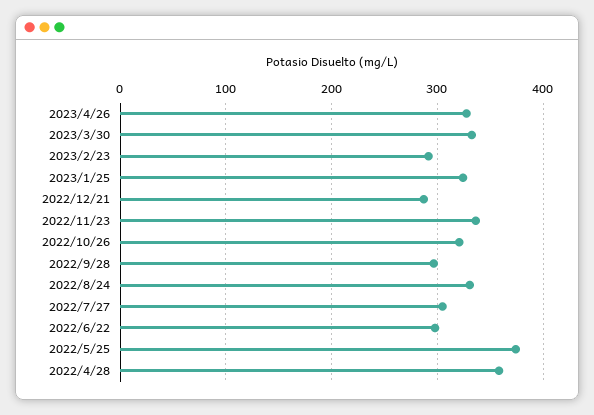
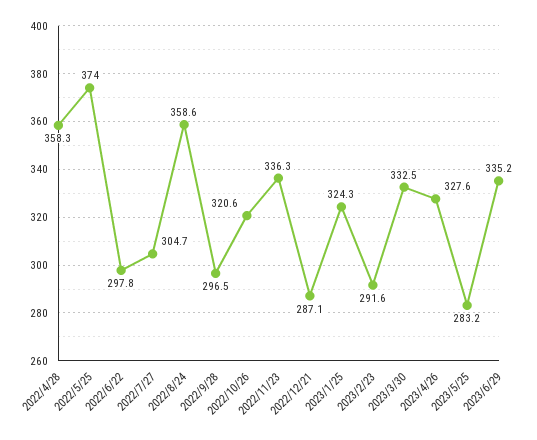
2022/8/24: 330 -> 358.6
2023/5/25: none -> 283.2
2023/6/29: none -> 335.2

